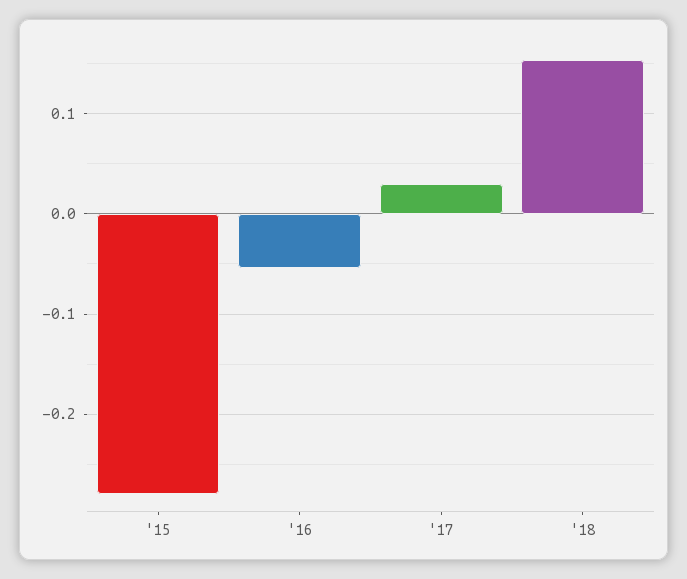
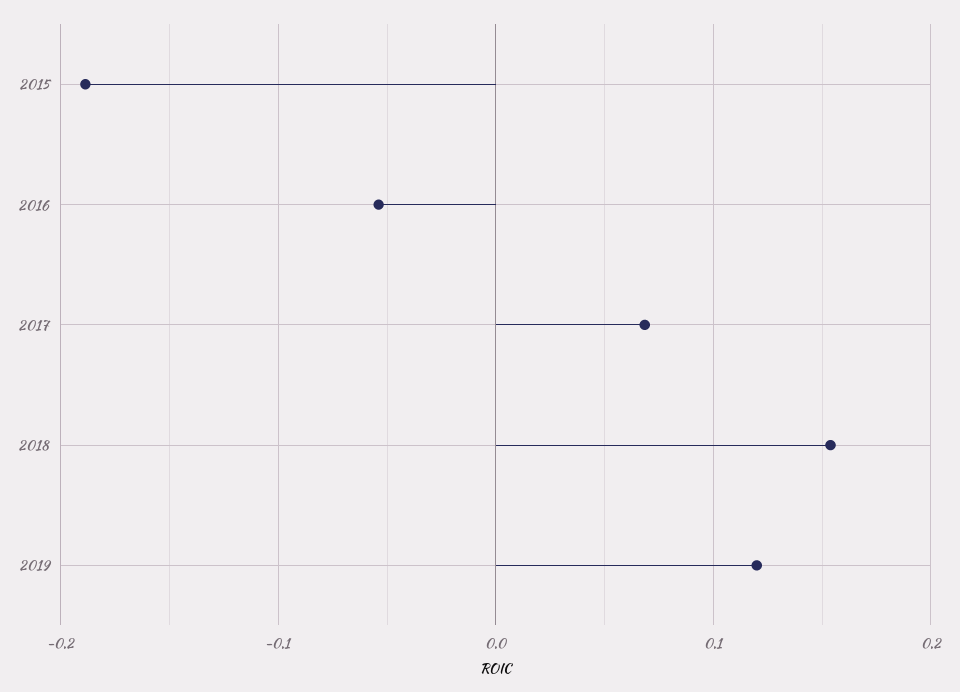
'15: -0.28 -> -0.19
'17: 0.03 -> 0.07
2019: none -> 0.12

